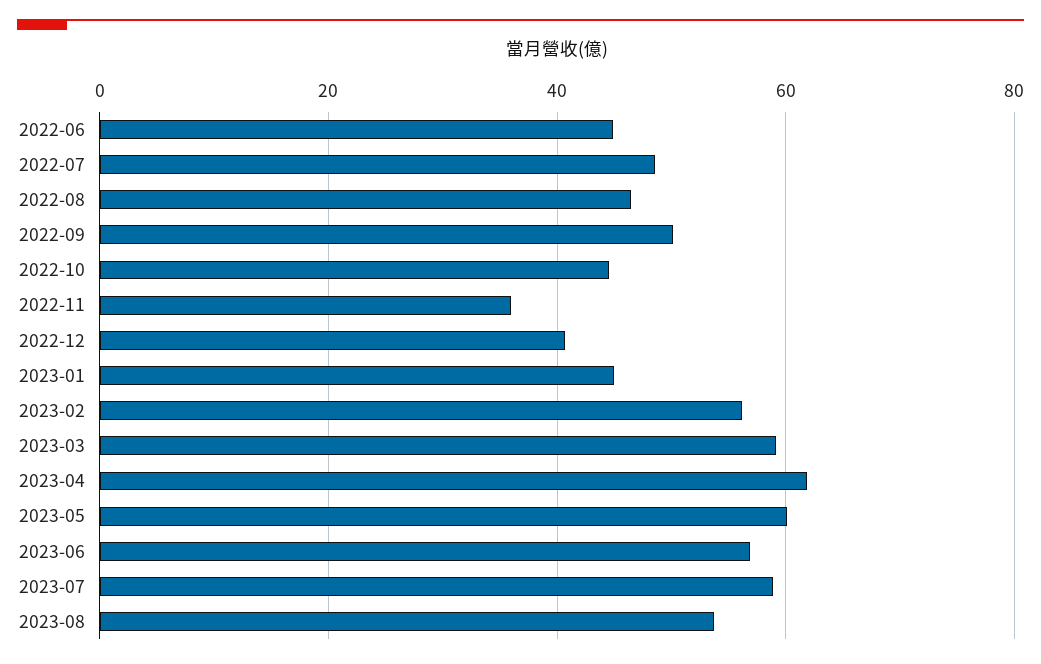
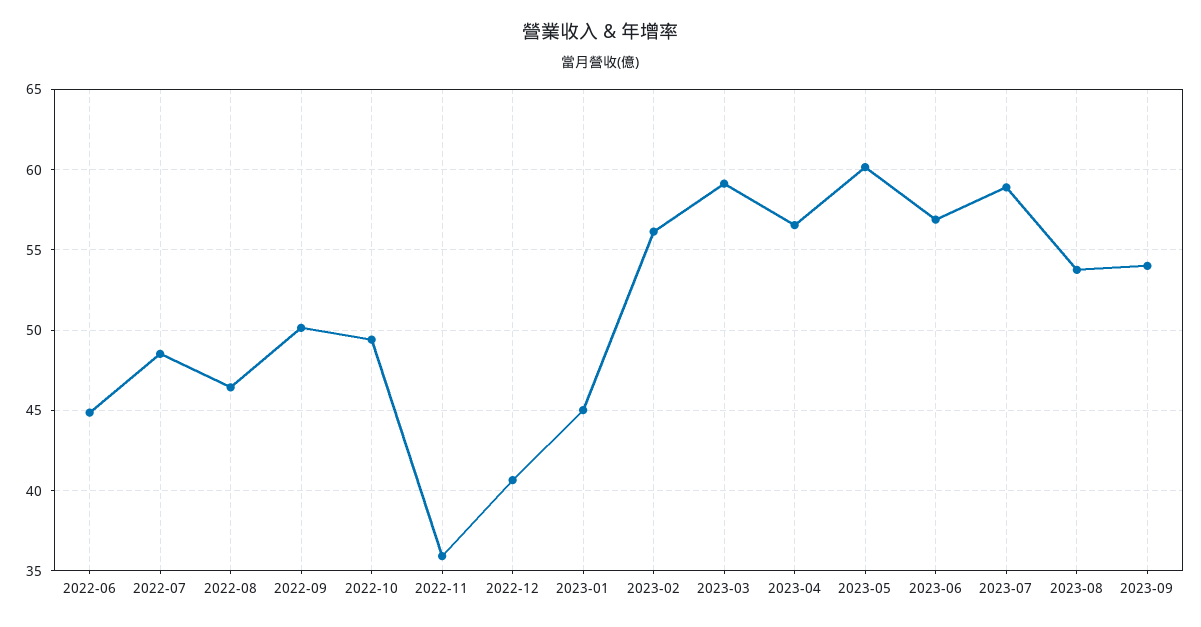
2022-10: 44 -> 49.5
2023-04: 62 -> 56.5
2023-09: none -> 54

